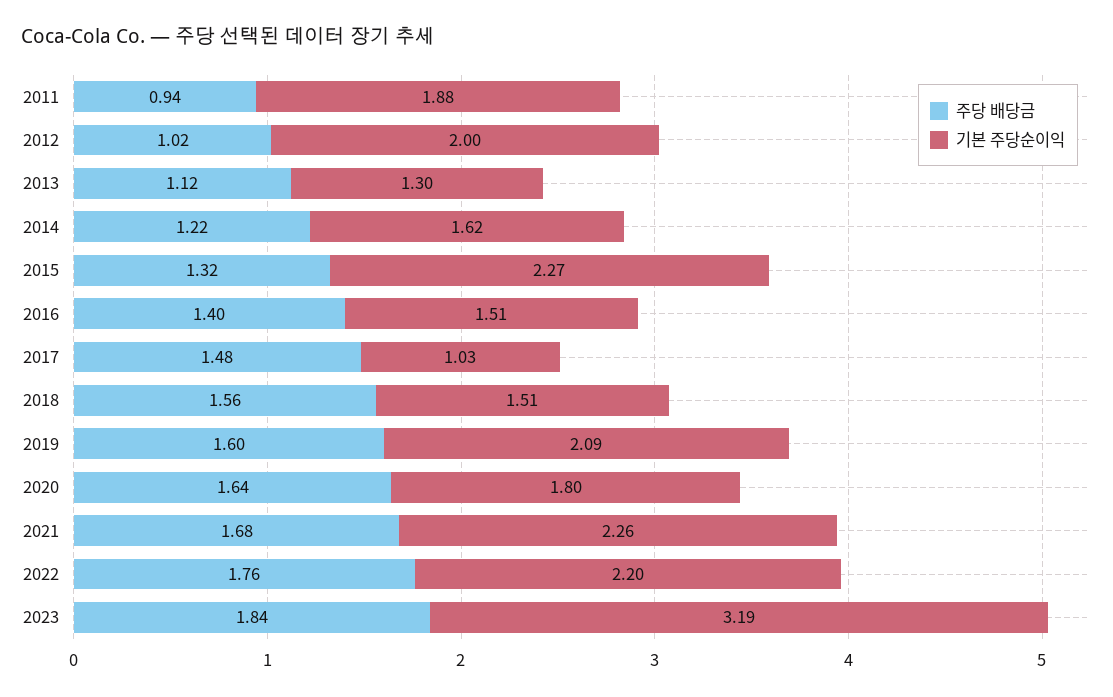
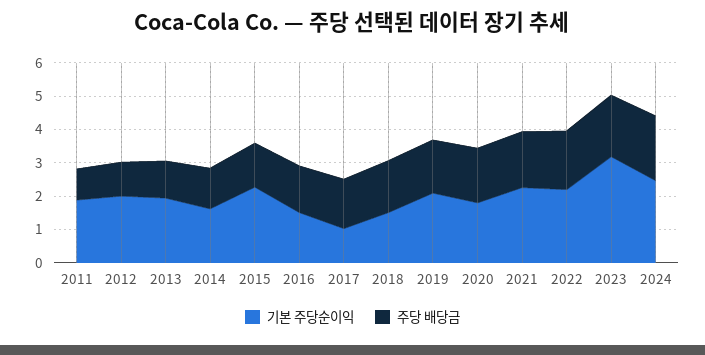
기본 주당순이익, 2013: 1.3 -> 2
기본 주당순이익, 2024: none -> 2.5
주당 배당금, 2024: none -> 2

